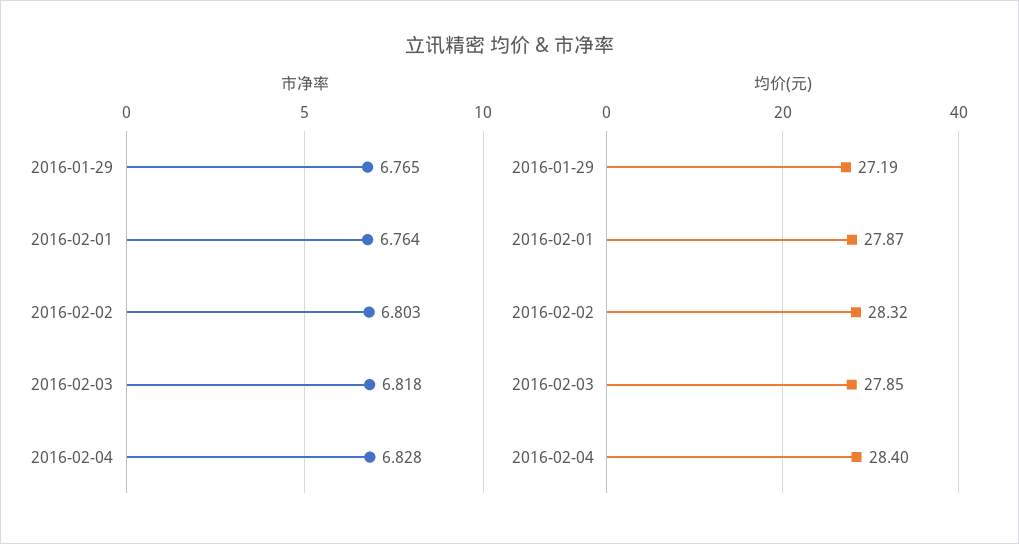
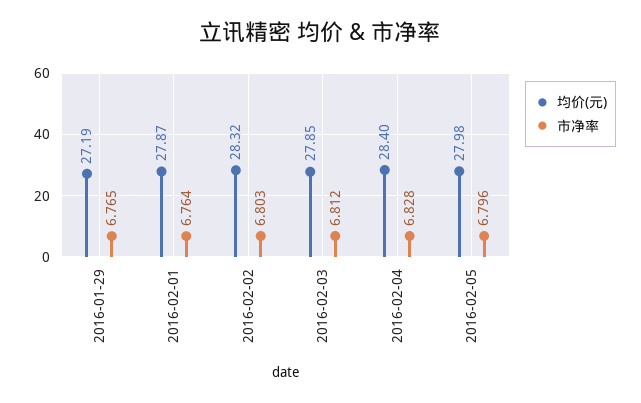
市净率, 2016-02-03: 6.818 -> 6.812
均价(元), 2016-02-05: none -> 27.98
市净率, 2016-02-05: none -> 6.796

